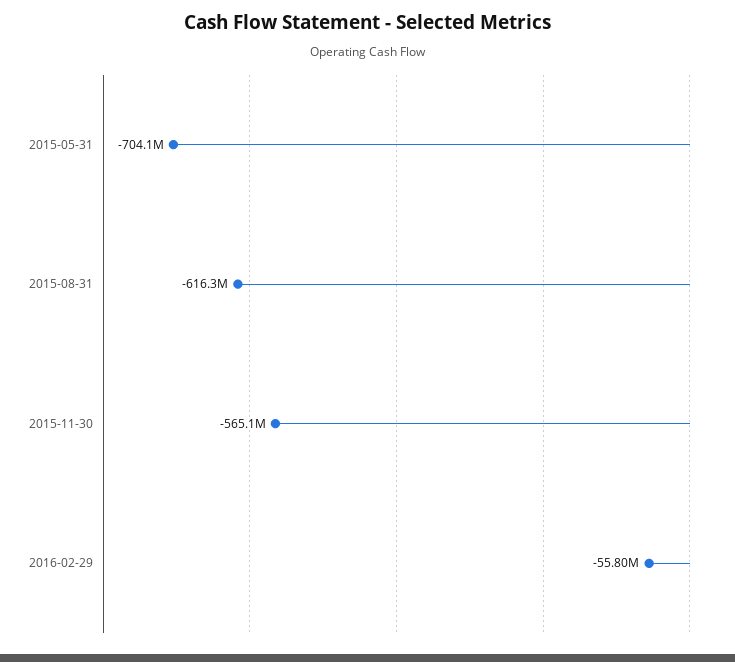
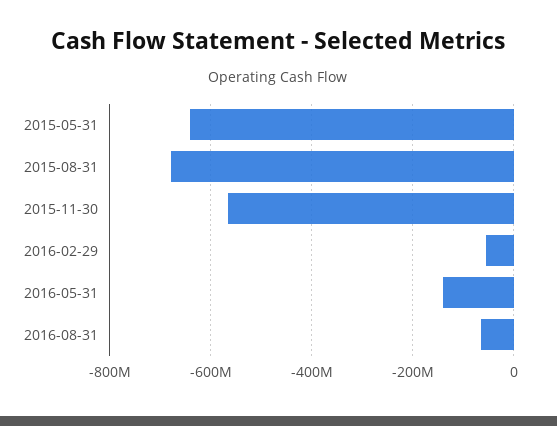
2015-05-31: -704100000 -> -640000000
2015-08-31: -616300000 -> -680000000
2016-05-31: none -> -140000000
2016-08-31: none -> -60000000

